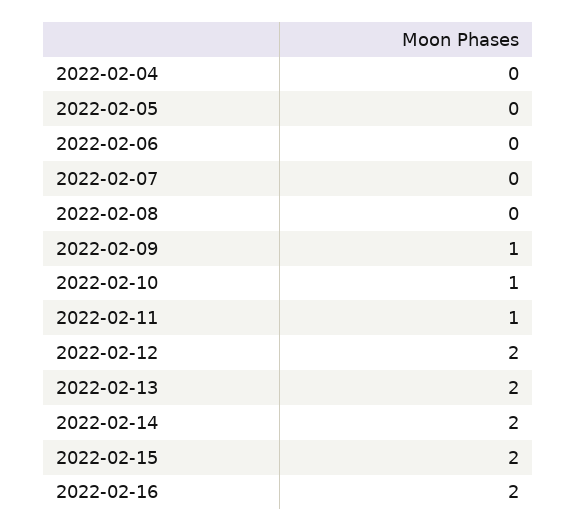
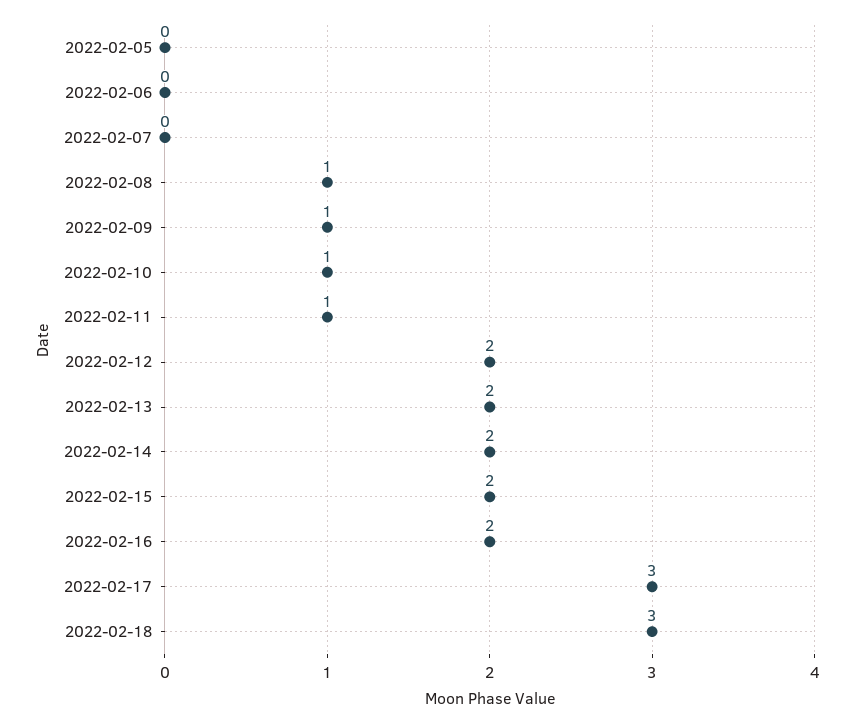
2022-02-04: 0 -> none
2022-02-08: 0 -> 1
2022-02-17: none -> 3
2022-02-18: none -> 3

